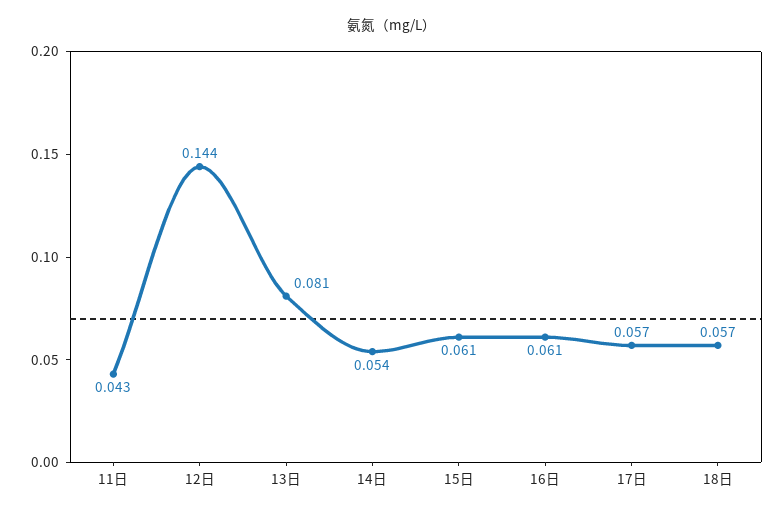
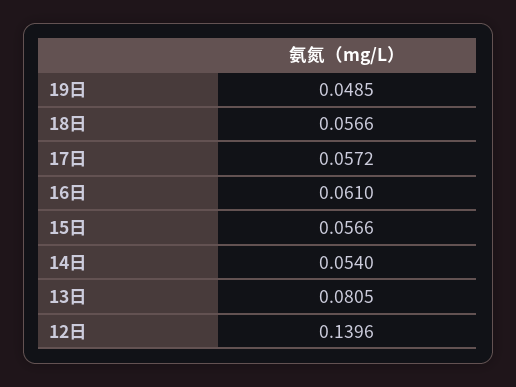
11日: 0.043 -> none
12日: 0.144 -> 0.1396
15日: 0.061 -> 0.0566
19日: none -> 0.0485

